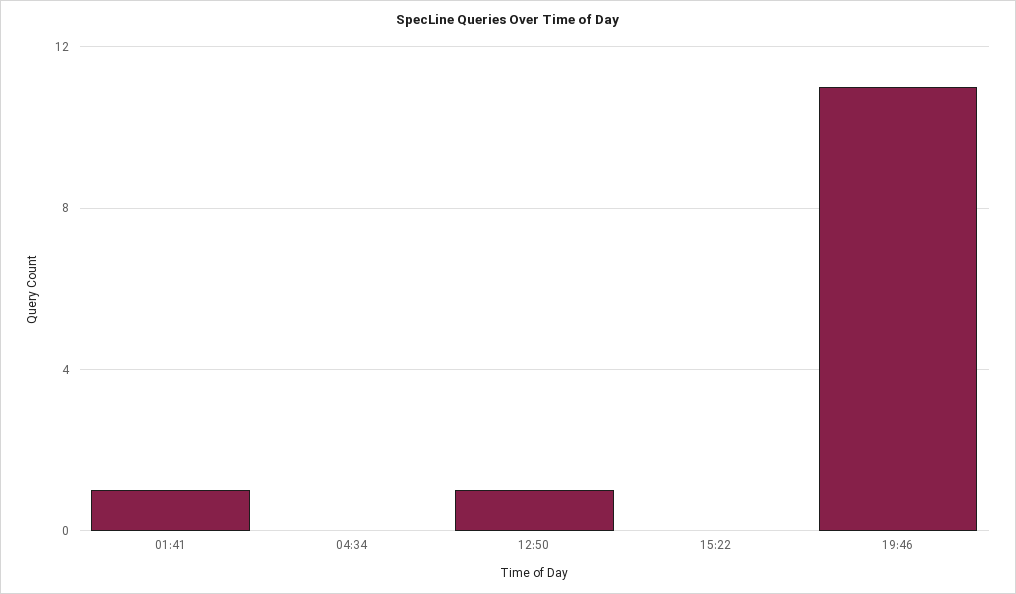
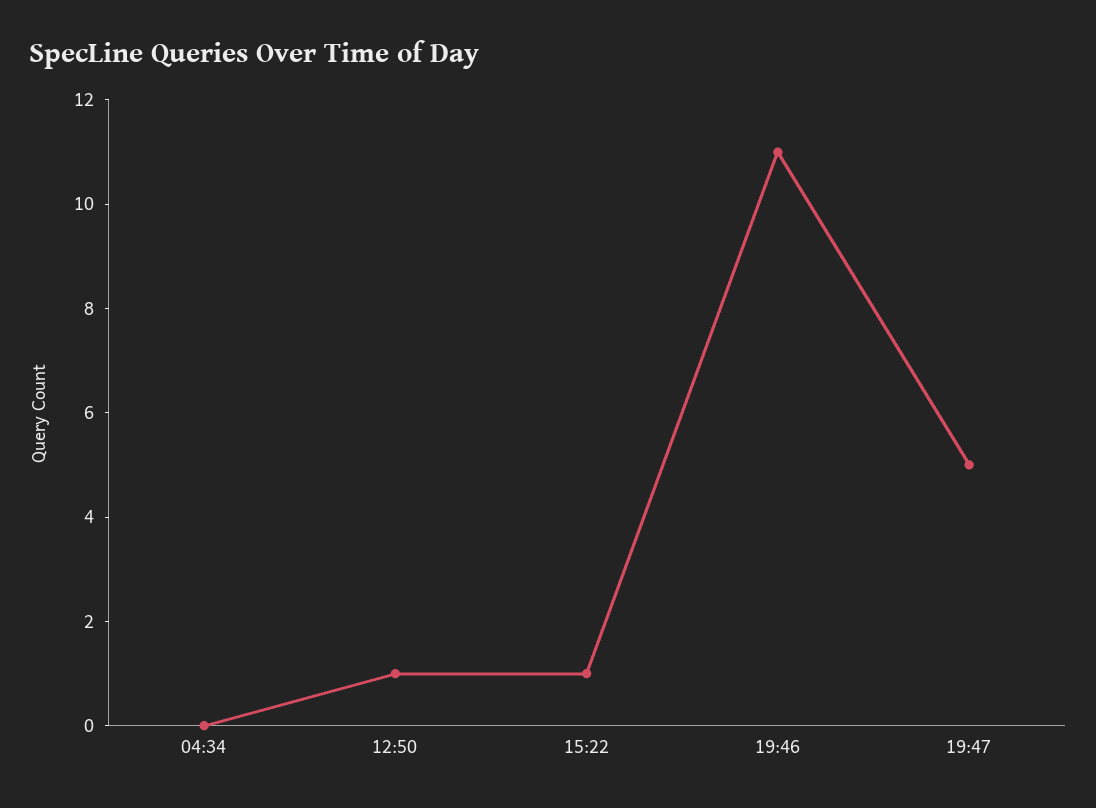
01:41: 1 -> none
15:22: 0 -> 1
19:47: none -> 5

